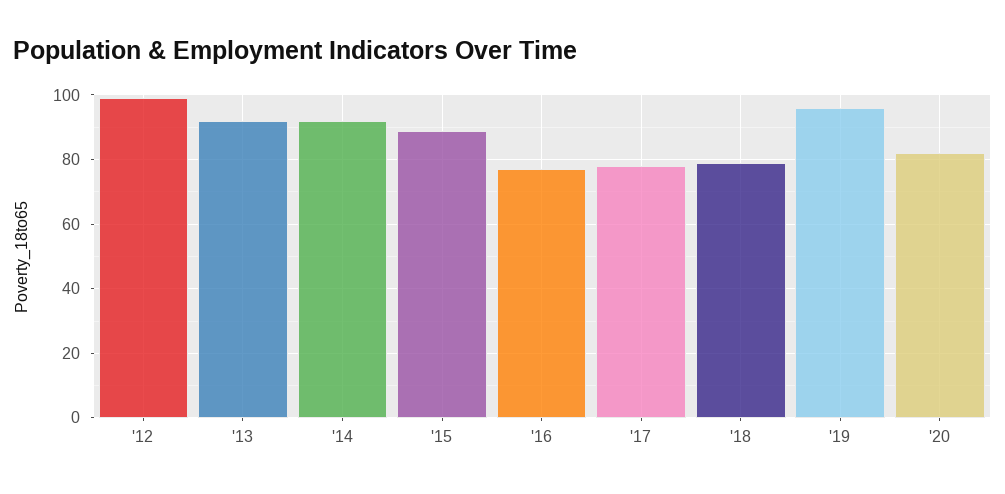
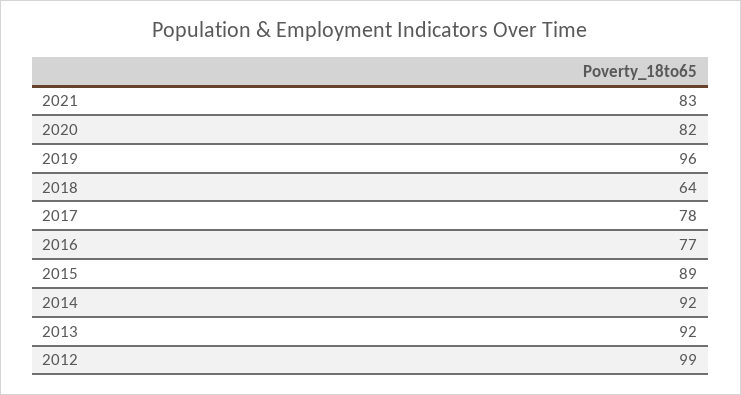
'18: 80 -> 64
2021: none -> 83

